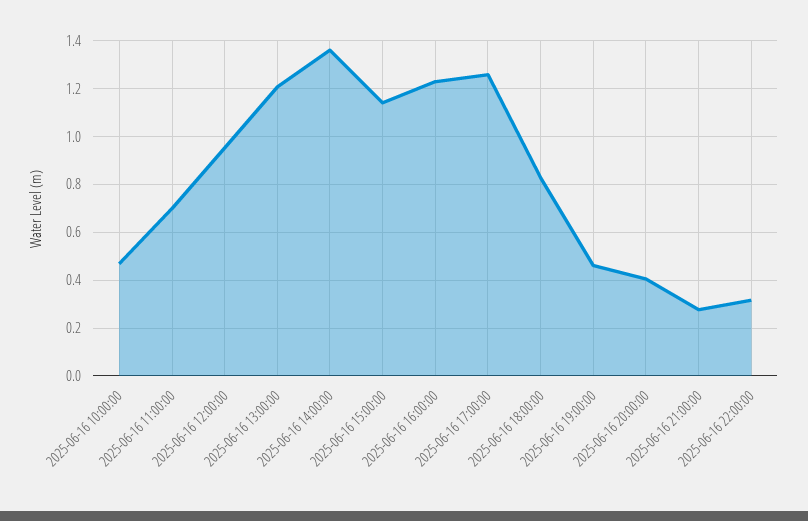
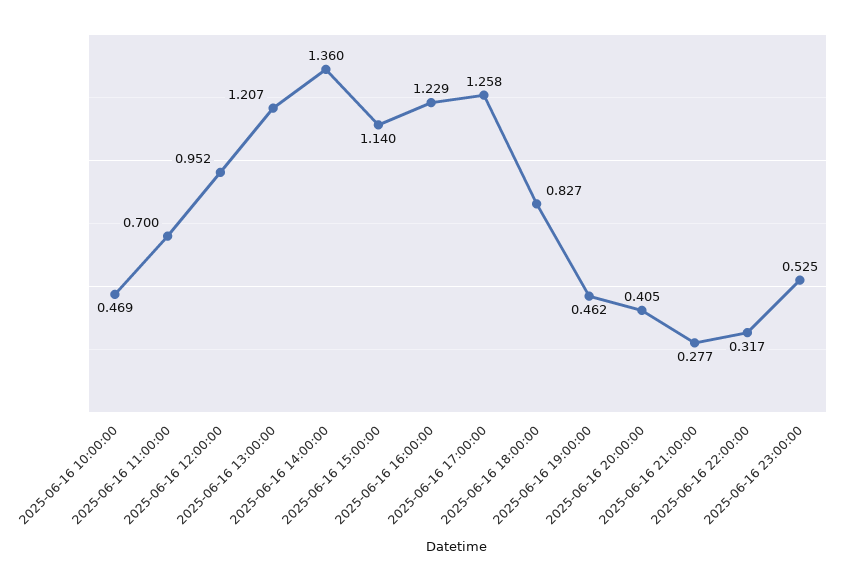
2025-06-16 23:00:00: none -> 0.525

